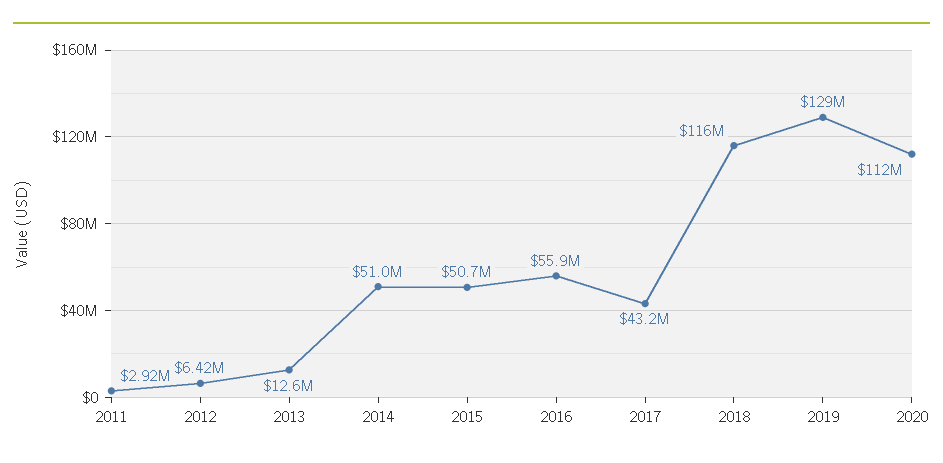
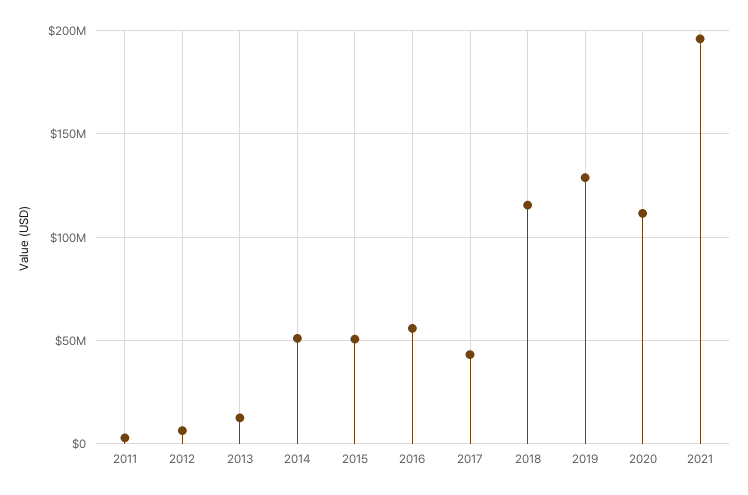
2021: none -> 195000000

